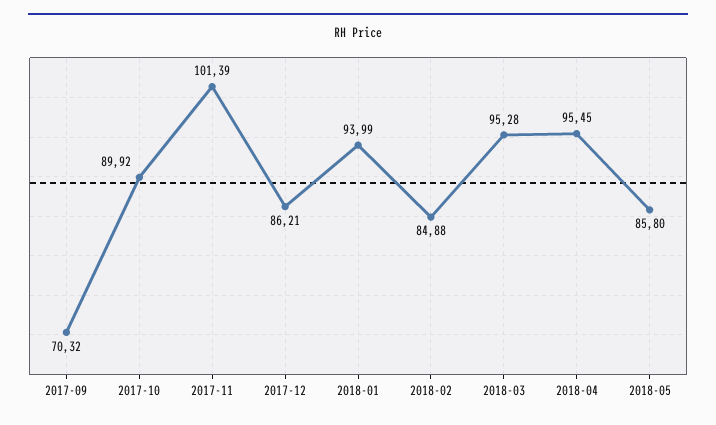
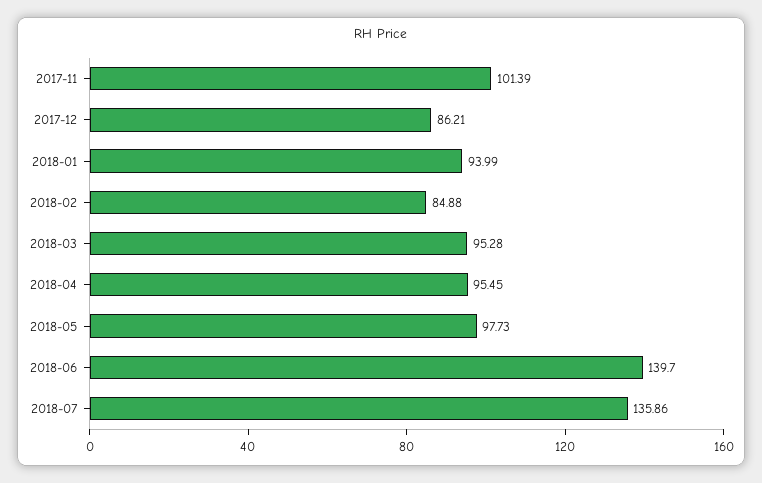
2017-09: 70.32 -> none
2017-10: 89.92 -> none
2018-05: 85.8 -> 97.73
2018-06: none -> 139.7
2018-07: none -> 135.86

